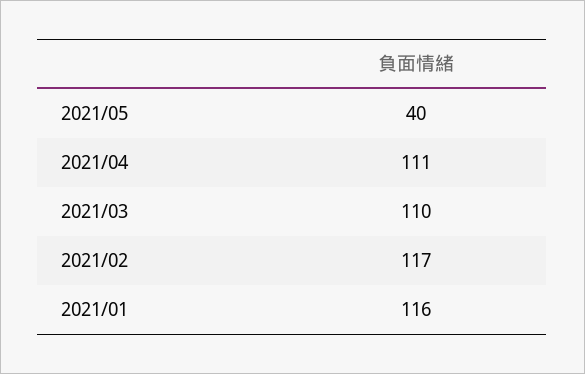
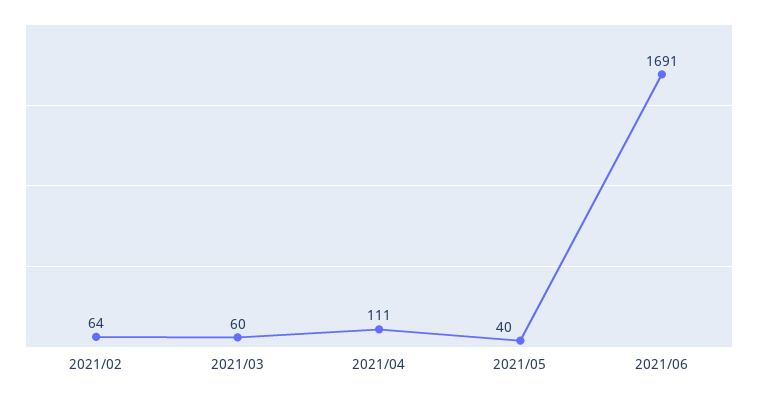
2021/03: 110 -> 60
2021/02: 117 -> 64
2021/01: 116 -> none
2021/06: none -> 1691

